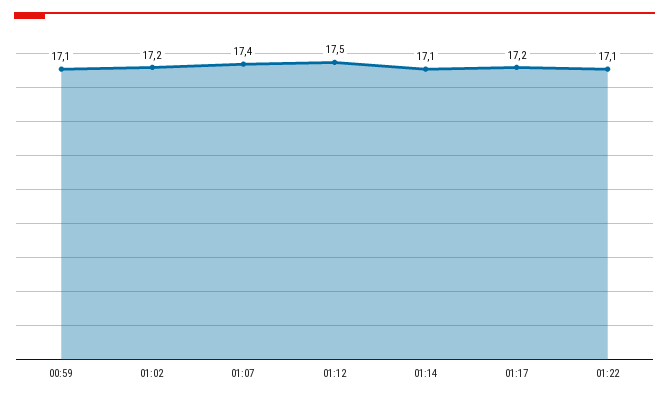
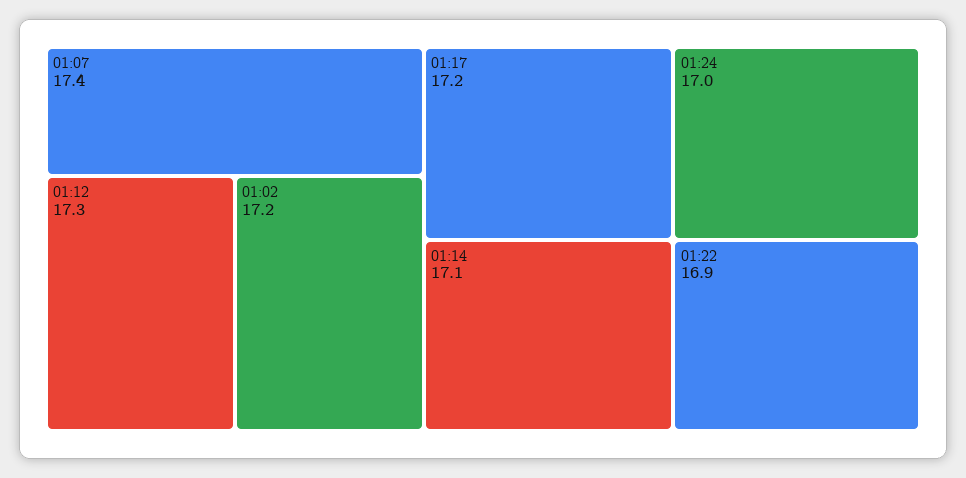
00:59: 17.1 -> none
01:12: 17.5 -> 17.3
01:22: 17.1 -> 16.9
01:24: none -> 17

